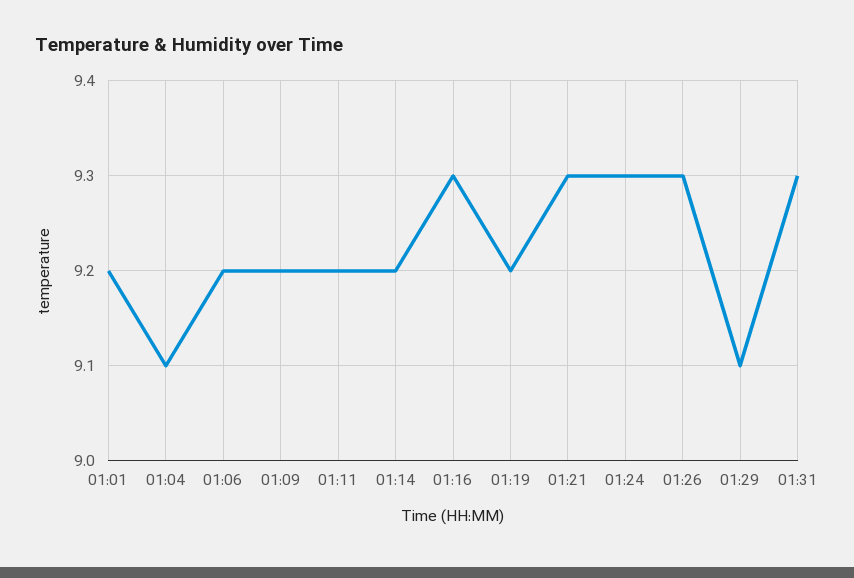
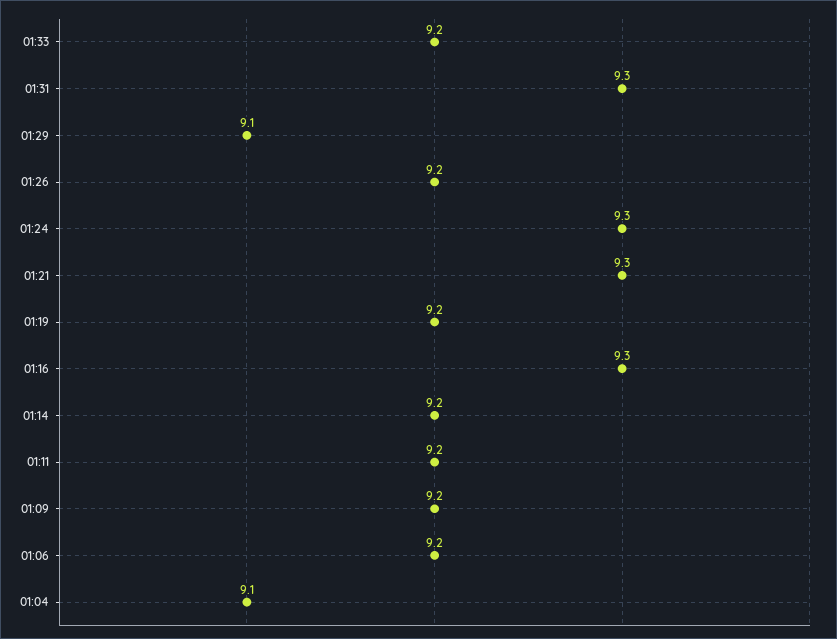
01:01: 9.2 -> none
01:26: 9.3 -> 9.2
01:33: none -> 9.2

